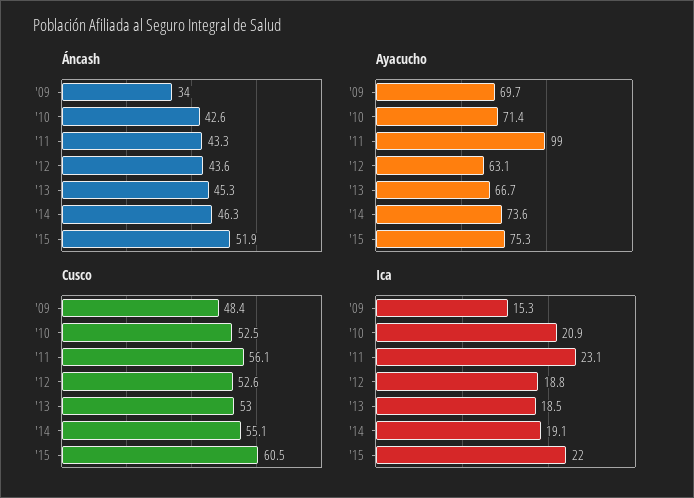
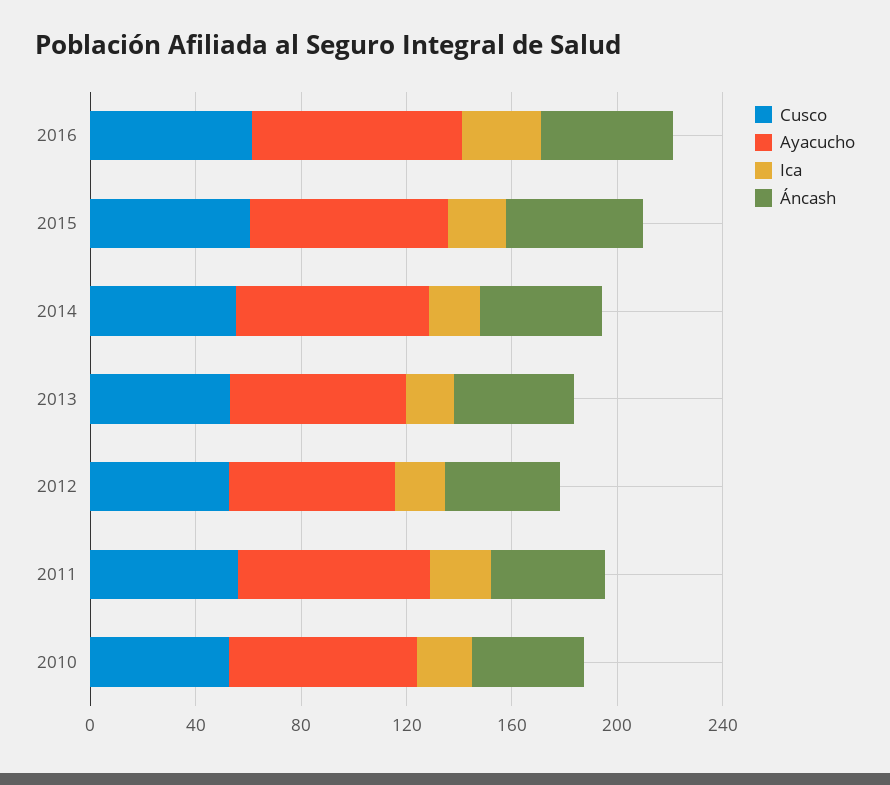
Áncash, '09: 34 -> none
Ayacucho, '09: 69.7 -> none
Ayacucho, '11: 99 -> 70
Cusco, '09: 48.4 -> none
Ica, '09: 15.3 -> none
Cusco, 2016: none -> 60
Ayacucho, 2016: none -> 80
Ica, 2016: none -> 30
Áncash, 2016: none -> 50

